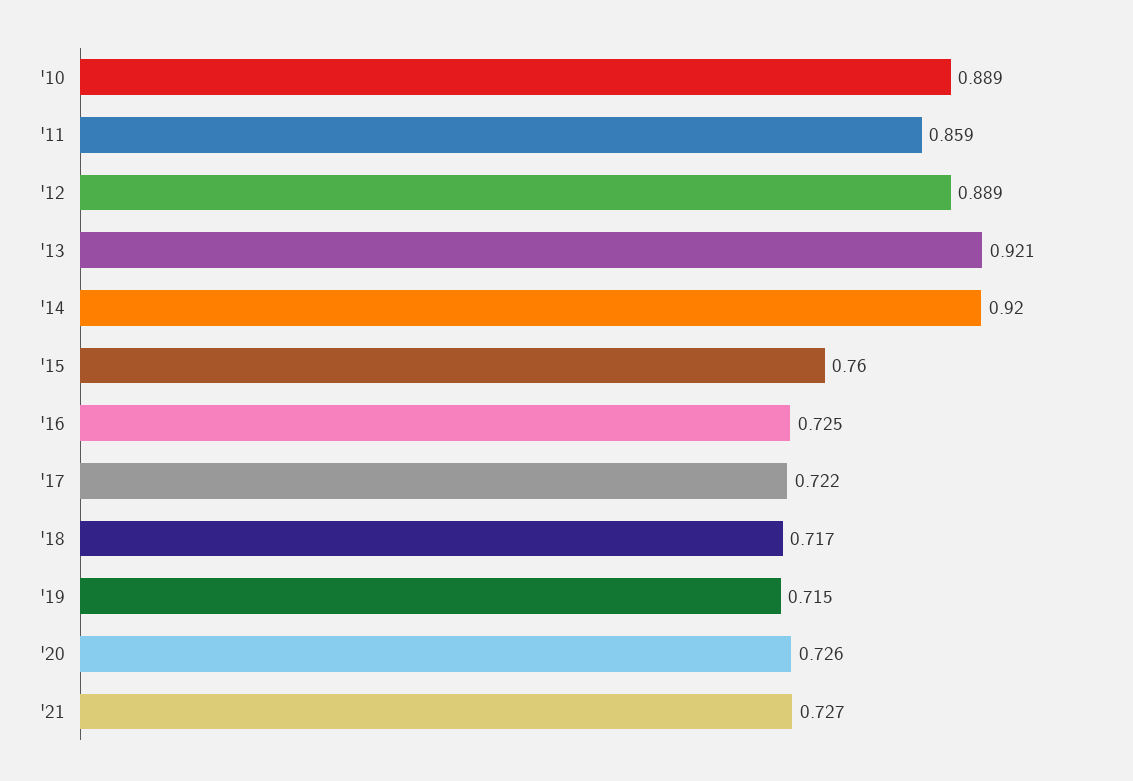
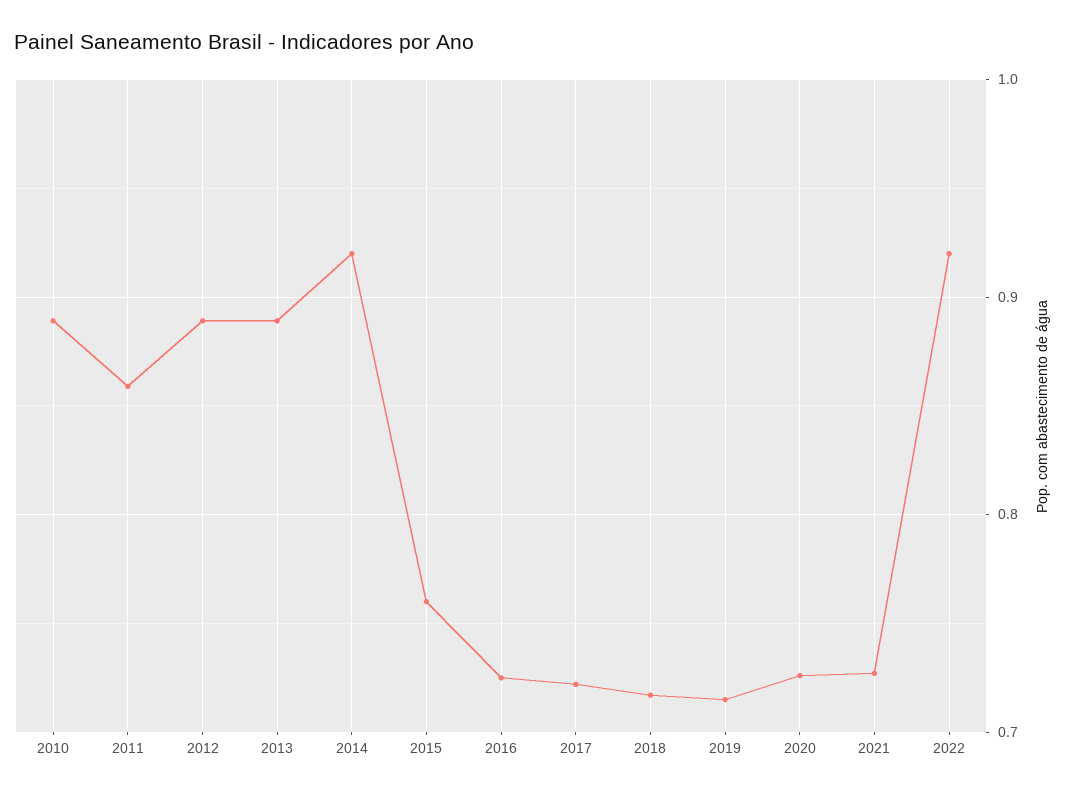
'13: 0.921 -> 0.89
2022: none -> 0.92

